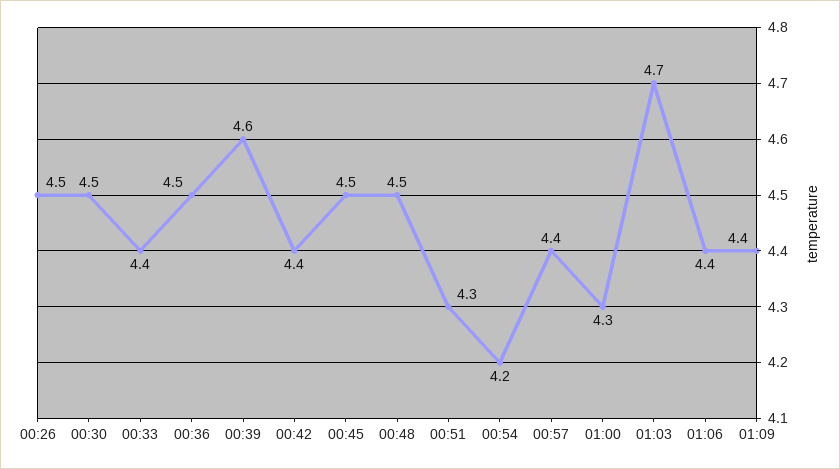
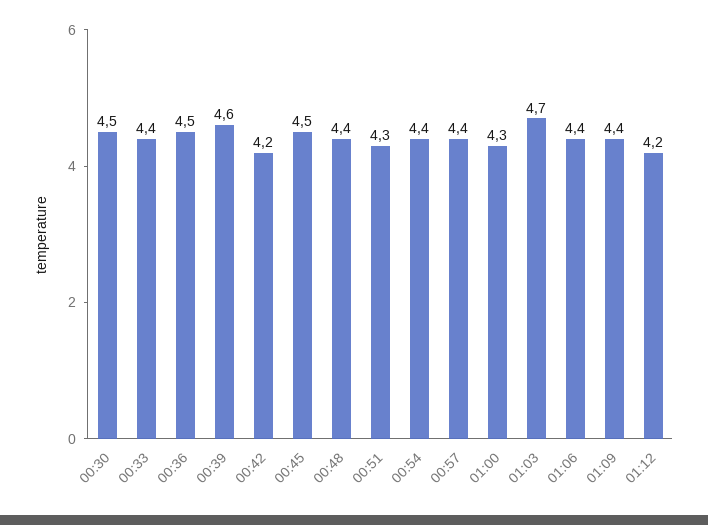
00:26: 4.5 -> none
00:42: 4.4 -> 4.2
00:48: 4.5 -> 4.4
00:54: 4.2 -> 4.4
01:12: none -> 4.2

